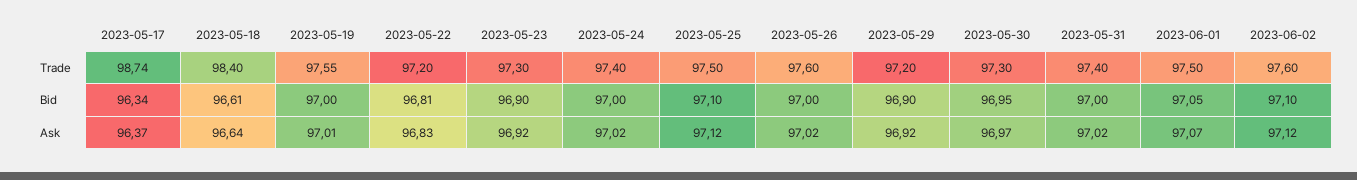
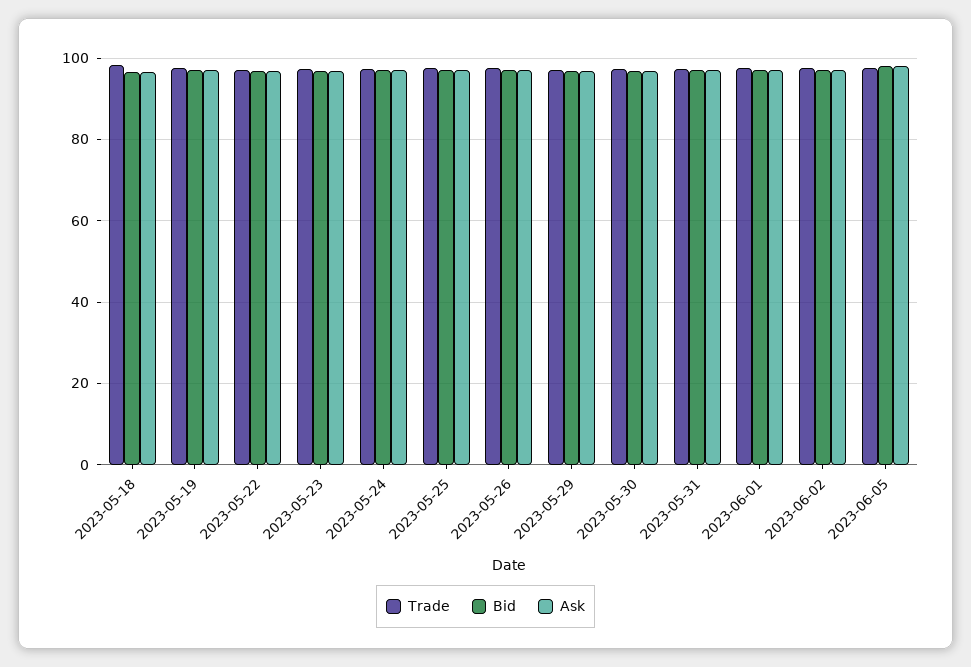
Trade, 2023-05-17: 98.74 -> none
Bid, 2023-05-17: 96.34 -> none
Ask, 2023-05-17: 96.37 -> none
Trade, 2023-06-05: none -> 98
Bid, 2023-06-05: none -> 98
Ask, 2023-06-05: none -> 98

